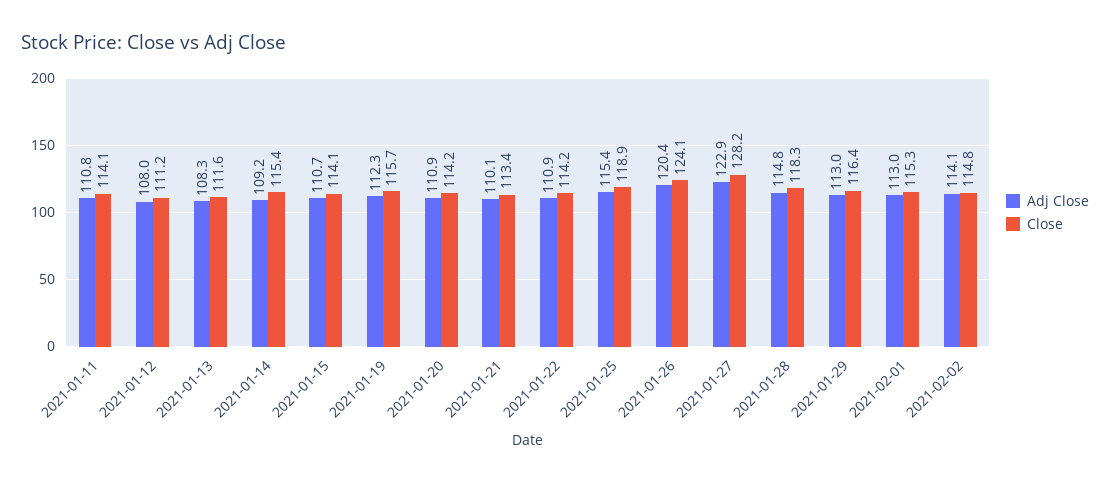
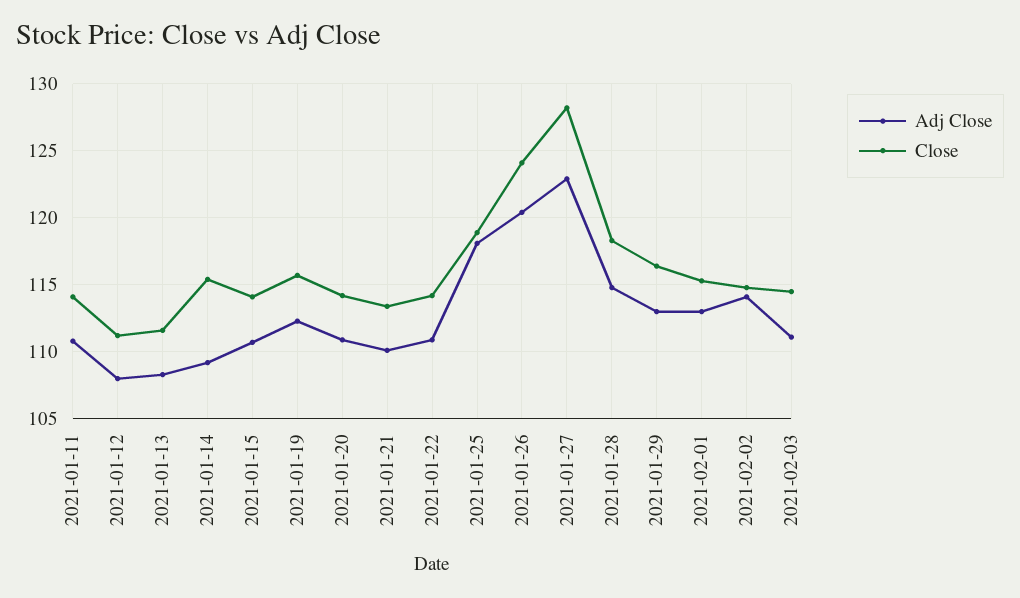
Adj Close, 2021-01-25: 115.4 -> 118
Adj Close, 2021-02-03: none -> 111
Close, 2021-02-03: none -> 114.5

